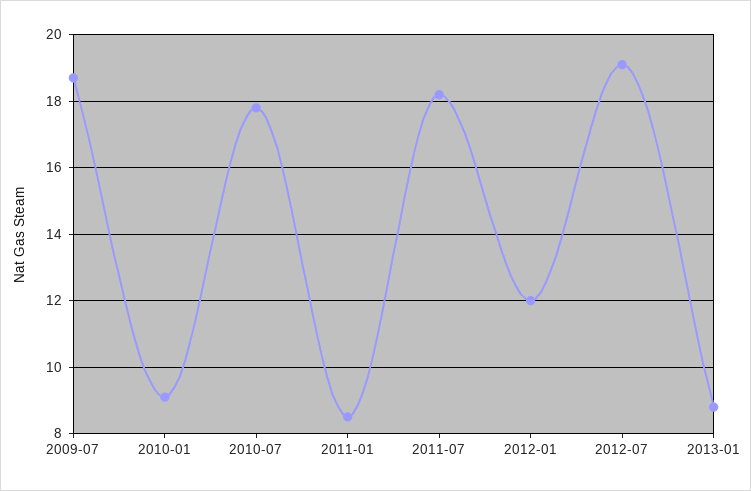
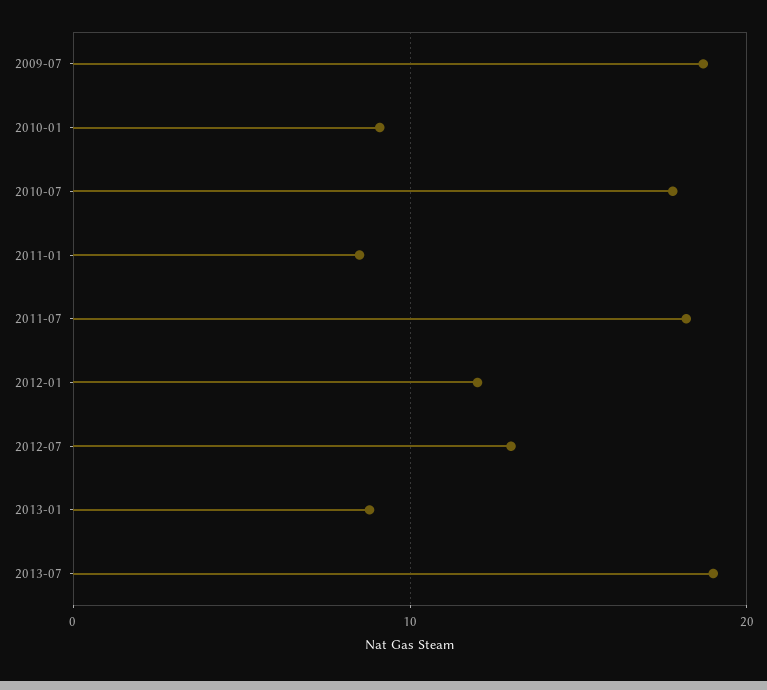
2012-07: 19 -> 13
2013-07: none -> 19

